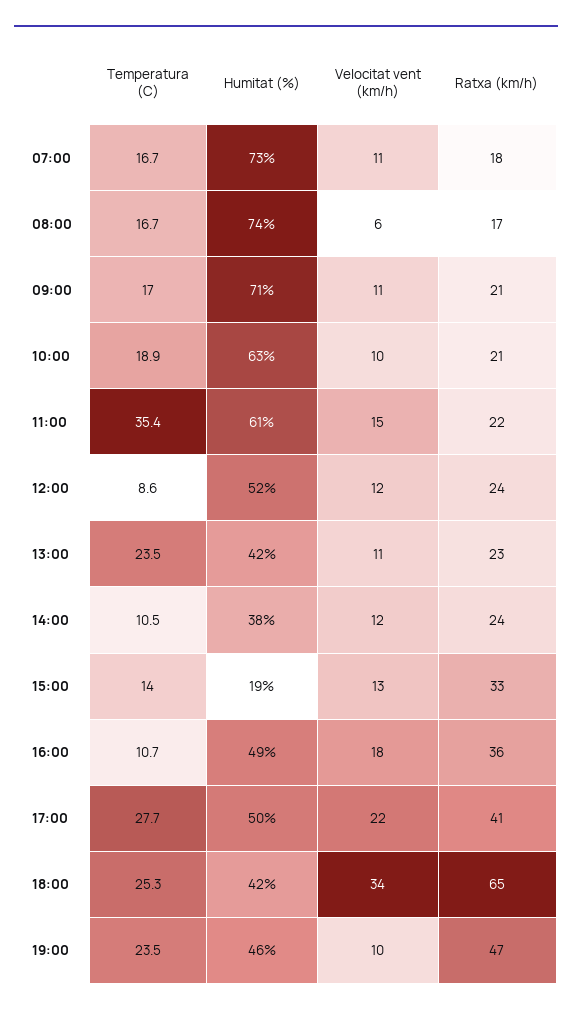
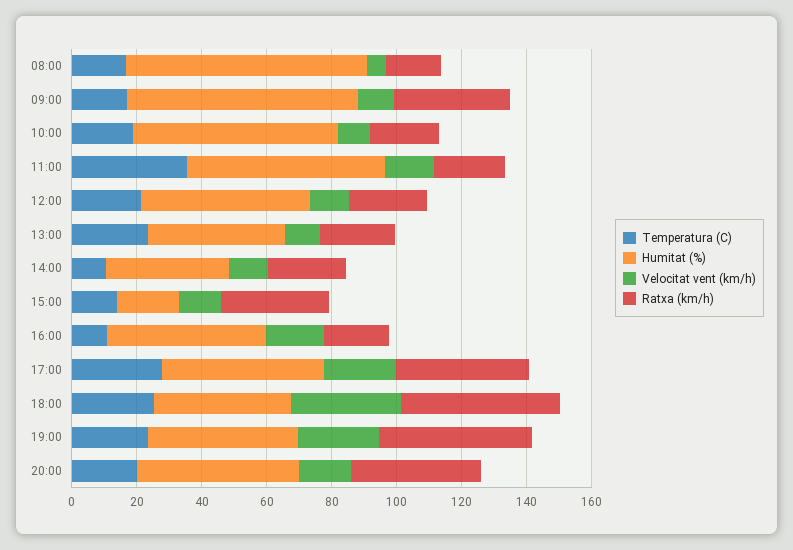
Temperatura (C), 07:00: 16.7 -> none
Humitat (%), 07:00: 73 -> none
Velocitat vent (km/h), 07:00: 11 -> none
Ratxa (km/h), 07:00: 18 -> none
Ratxa (km/h), 09:00: 21 -> 35
Temperatura (C), 12:00: 8.6 -> 20
Ratxa (km/h), 16:00: 36 -> 20
Ratxa (km/h), 18:00: 65 -> 50
Velocitat vent (km/h), 19:00: 10 -> 25
Temperatura (C), 20:00: none -> 20
Humitat (%), 20:00: none -> 50
Velocitat vent (km/h), 20:00: none -> 15
Ratxa (km/h), 20:00: none -> 40

